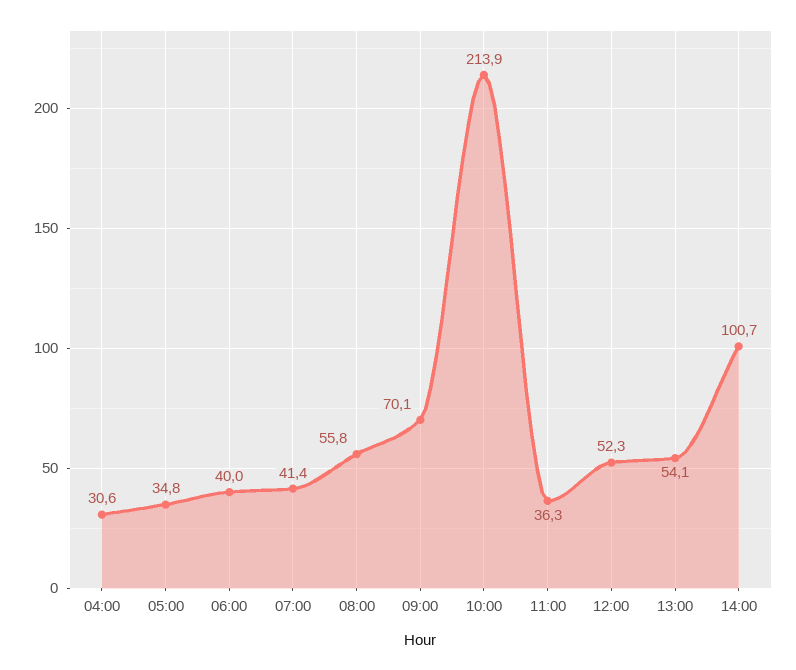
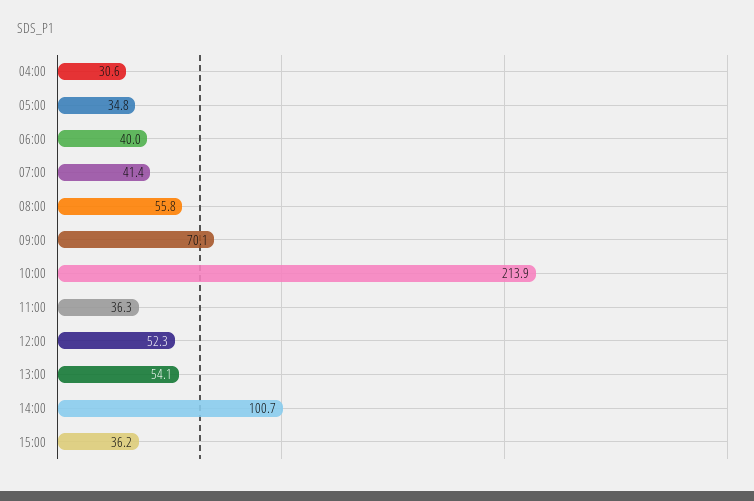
15:00: none -> 36.2

